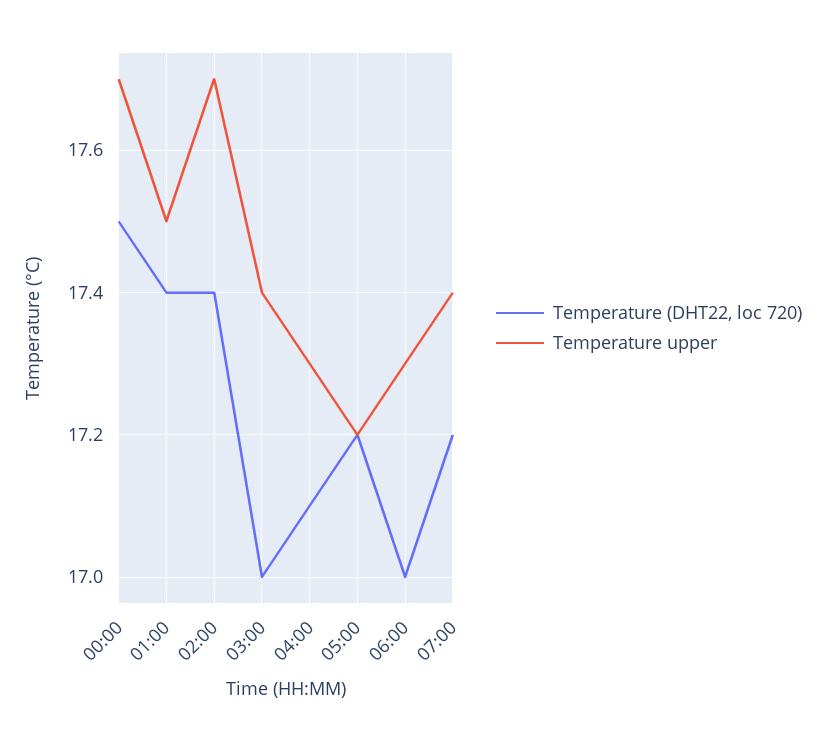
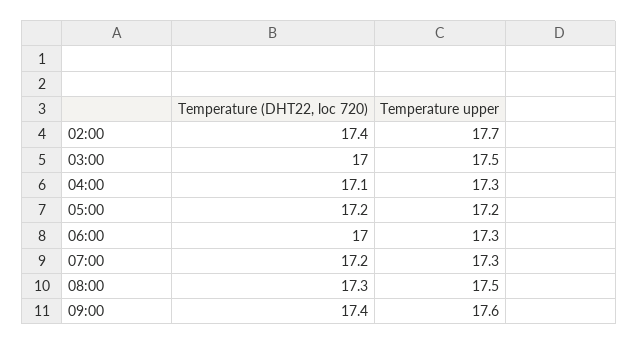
Temperature (DHT22, loc 720), 00:00: 17.5 -> none
Temperature upper, 00:00: 17.7 -> none
Temperature (DHT22, loc 720), 01:00: 17.4 -> none
Temperature upper, 01:00: 17.5 -> none
Temperature upper, 03:00: 17.4 -> 17.5
Temperature upper, 07:00: 17.4 -> 17.3
Temperature (DHT22, loc 720), 08:00: none -> 17.3
Temperature upper, 08:00: none -> 17.5
Temperature (DHT22, loc 720), 09:00: none -> 17.4
Temperature upper, 09:00: none -> 17.6

